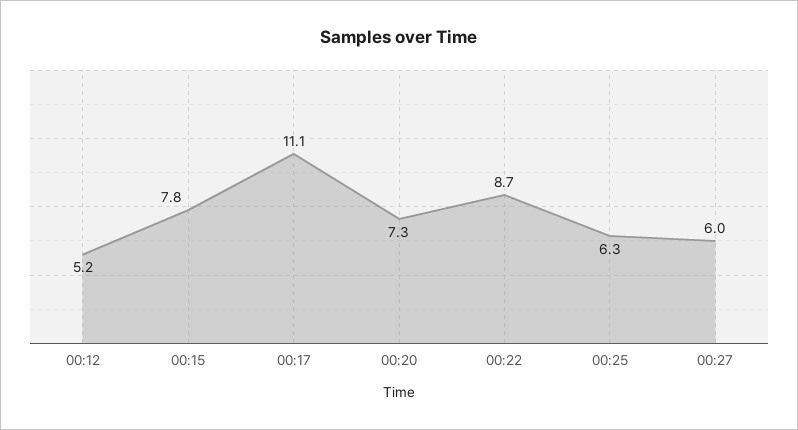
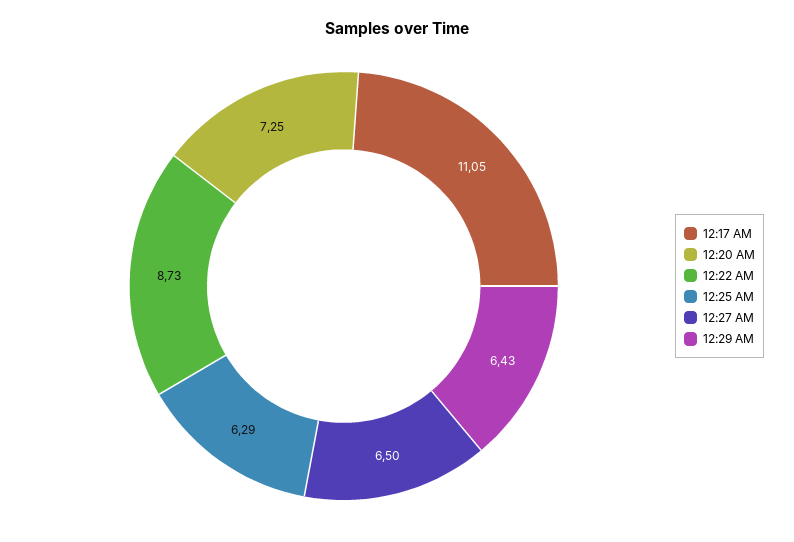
00:12: 5.2 -> none
00:15: 7.8 -> none
00:27: 6 -> 6.5
12:29 AM: none -> 6.43

